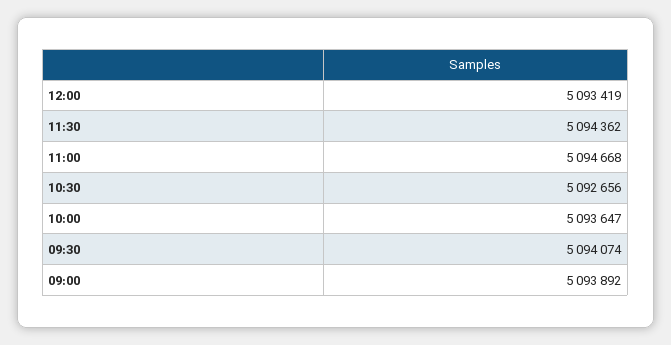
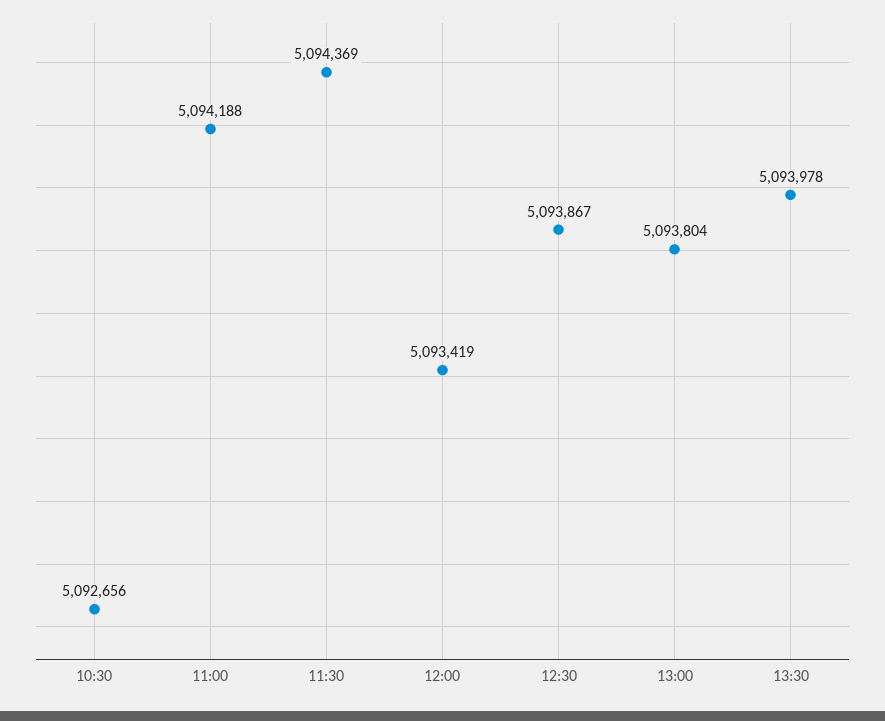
11:30: 5094362 -> 5094369
11:00: 5094668 -> 5094188
10:00: 5093647 -> none
09:30: 5094074 -> none
09:00: 5093892 -> none
12:30: none -> 5093867
13:00: none -> 5093804
13:30: none -> 5093978

